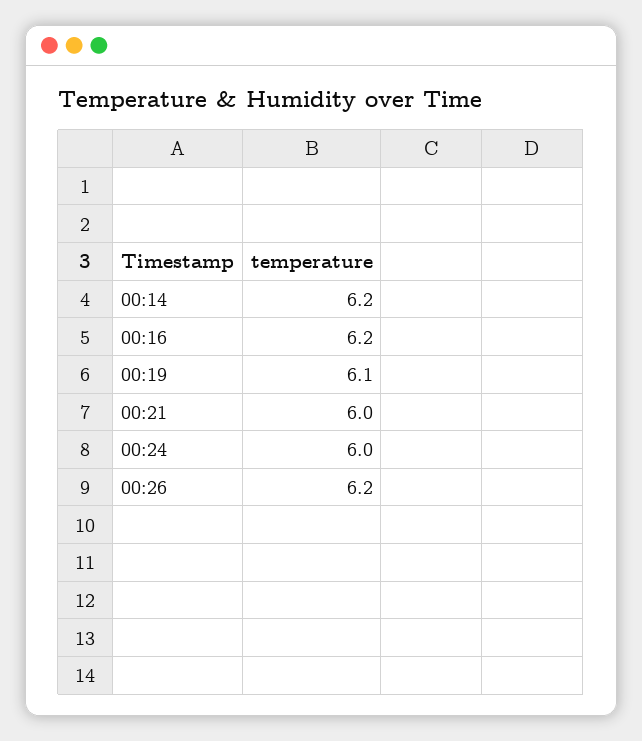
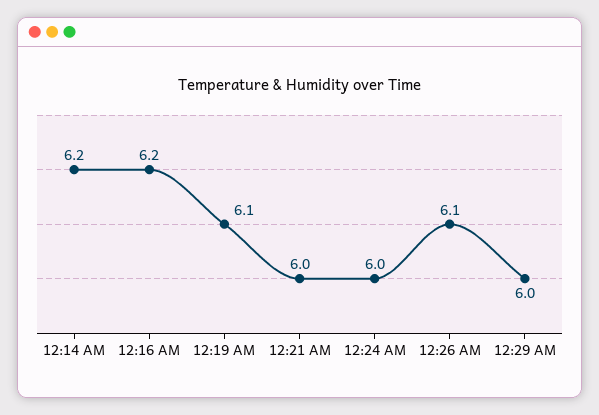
00:26: 6.2 -> 6.1
12:29 AM: none -> 6

